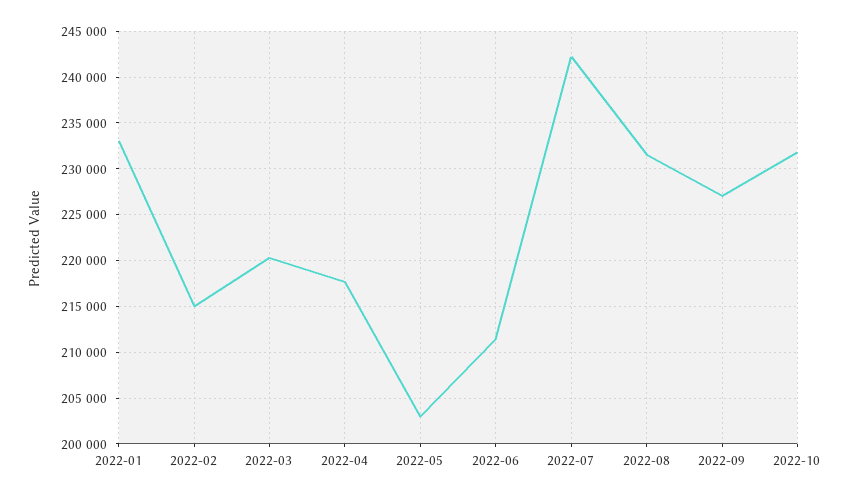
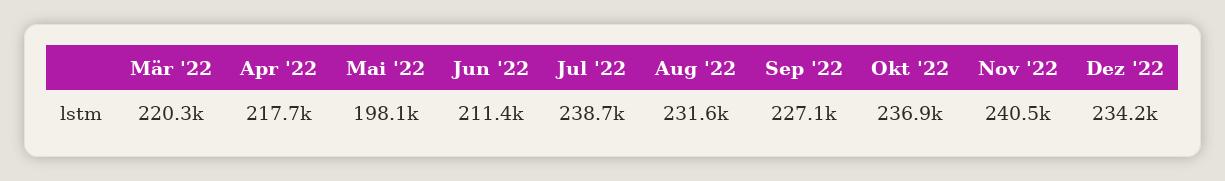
2022-01: 233000 -> none
2022-02: 215000 -> none
2022-05: 203000 -> 198100
2022-07: 242000 -> 238700
2022-10: 232000 -> 236900
Nov '22: none -> 240500
Dez '22: none -> 234200

